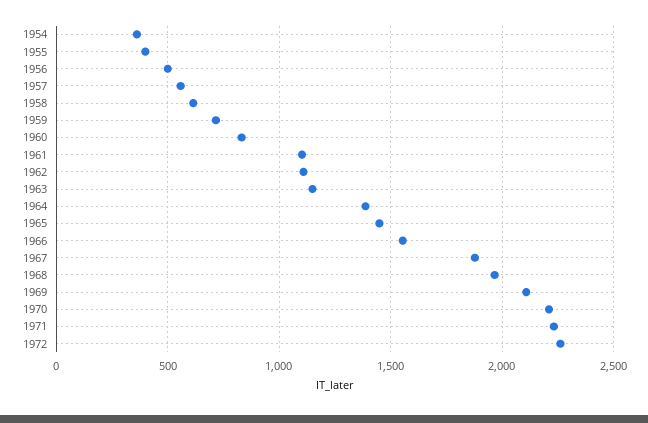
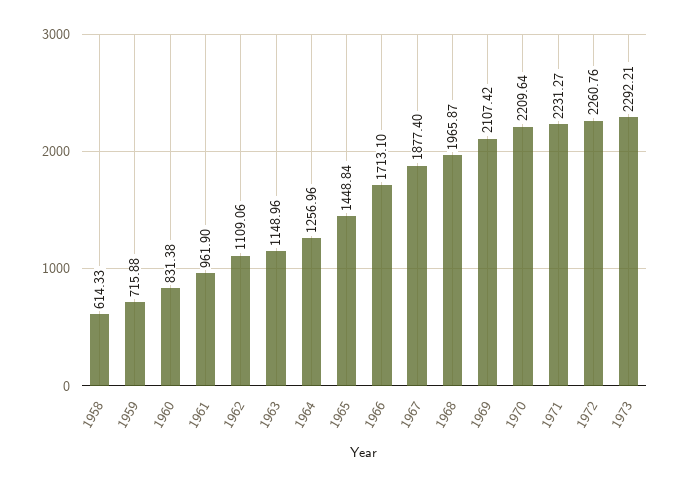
1954: 350 -> none
1955: 400 -> none
1956: 500 -> none
1957: 550 -> none
1961: 1100 -> 961.9
1964: 1400 -> 1256.96
1966: 1550 -> 1713.1
1973: none -> 2292.21

